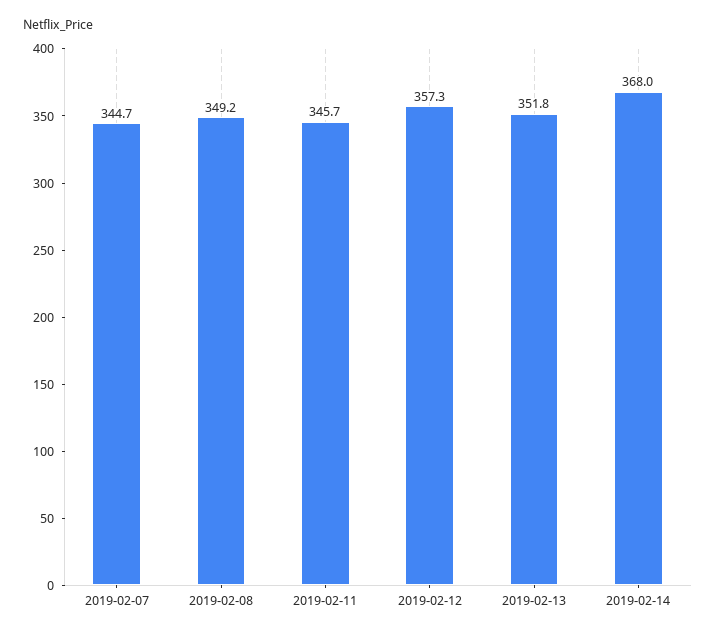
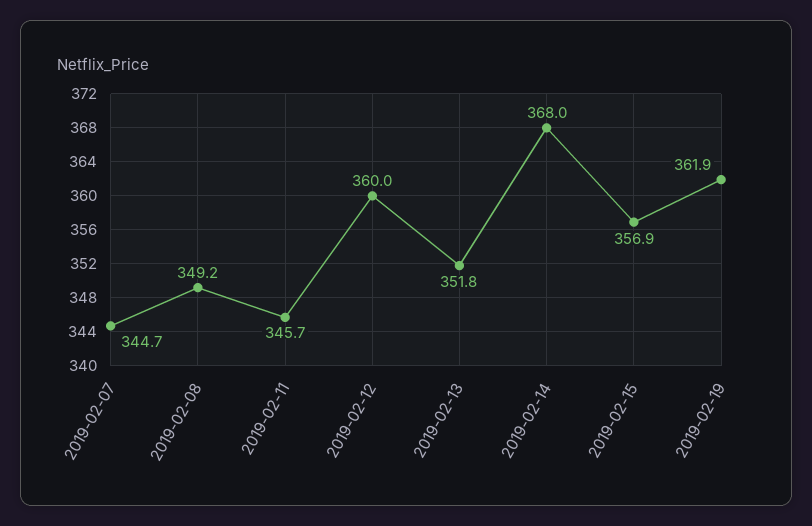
2019-02-12: 357.3 -> 360
2019-02-15: none -> 356.9
2019-02-19: none -> 361.9

